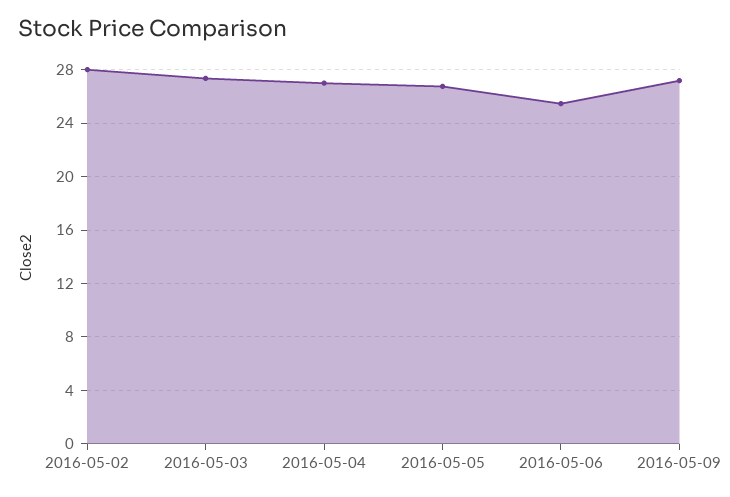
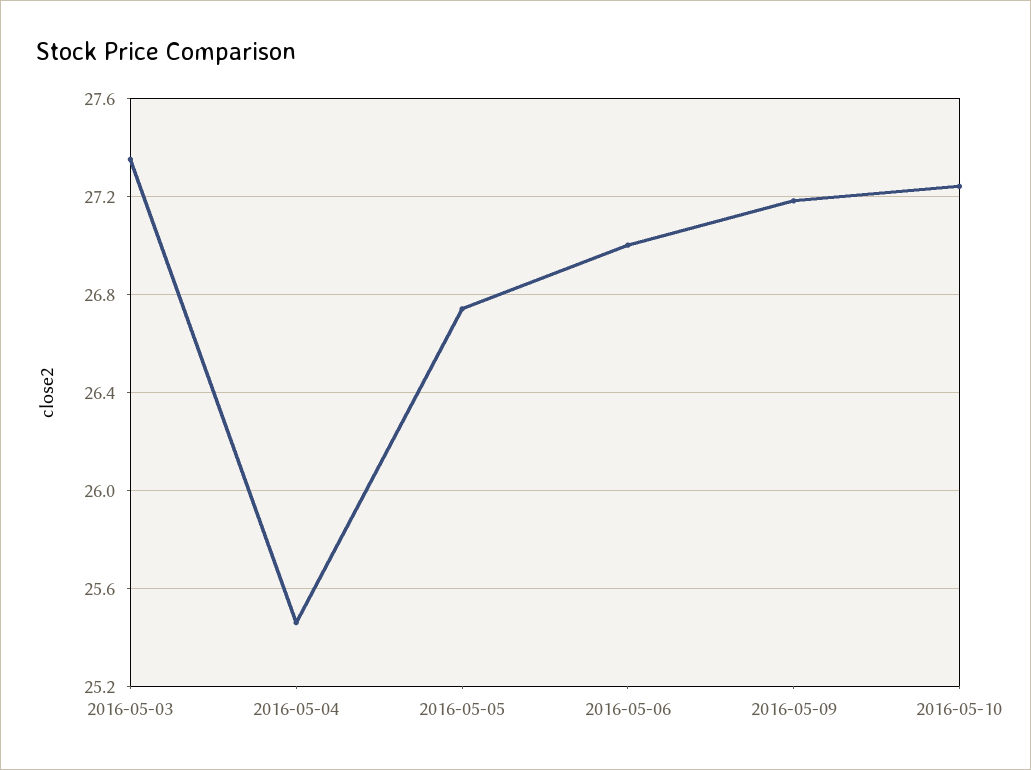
2016-05-02: 28 -> none
2016-05-04: 27 -> 25.45
2016-05-06: 25.5 -> 27
2016-05-10: none -> 27.25

